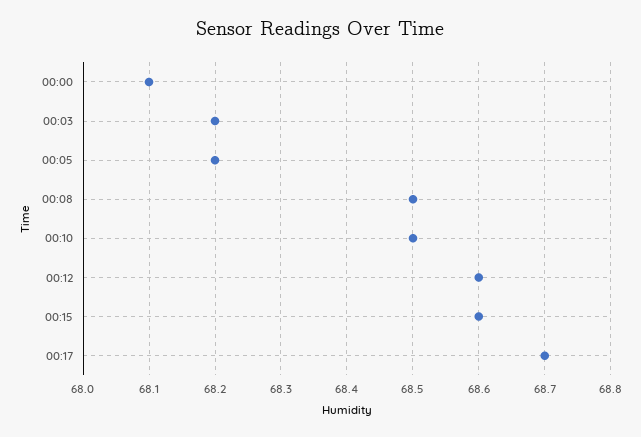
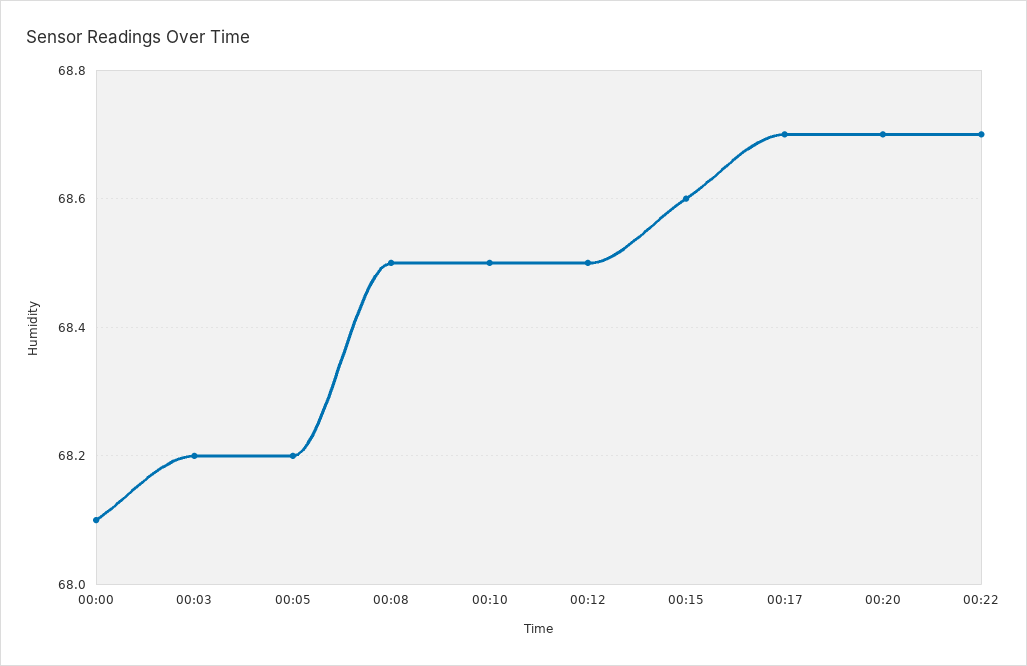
00:12: 68.6 -> 68.5
00:20: none -> 68.7
00:22: none -> 68.7

